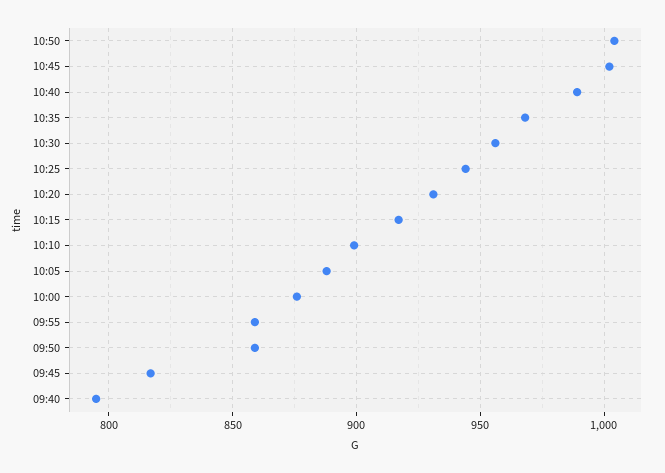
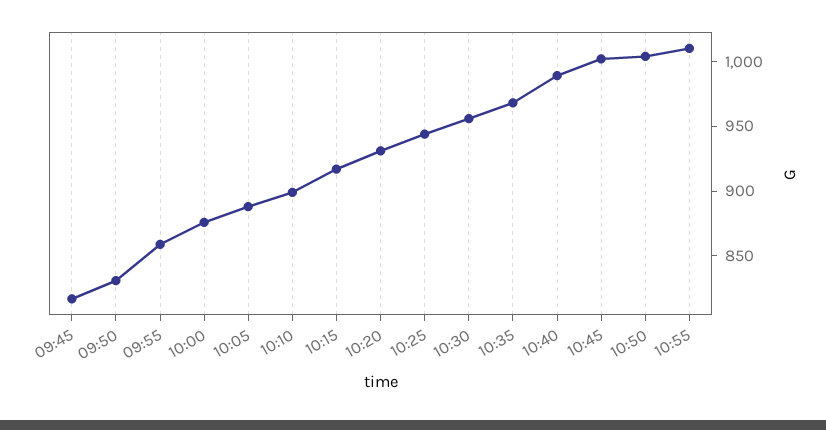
09:50: 860 -> 830
09:40: 795 -> none
10:55: none -> 1010

